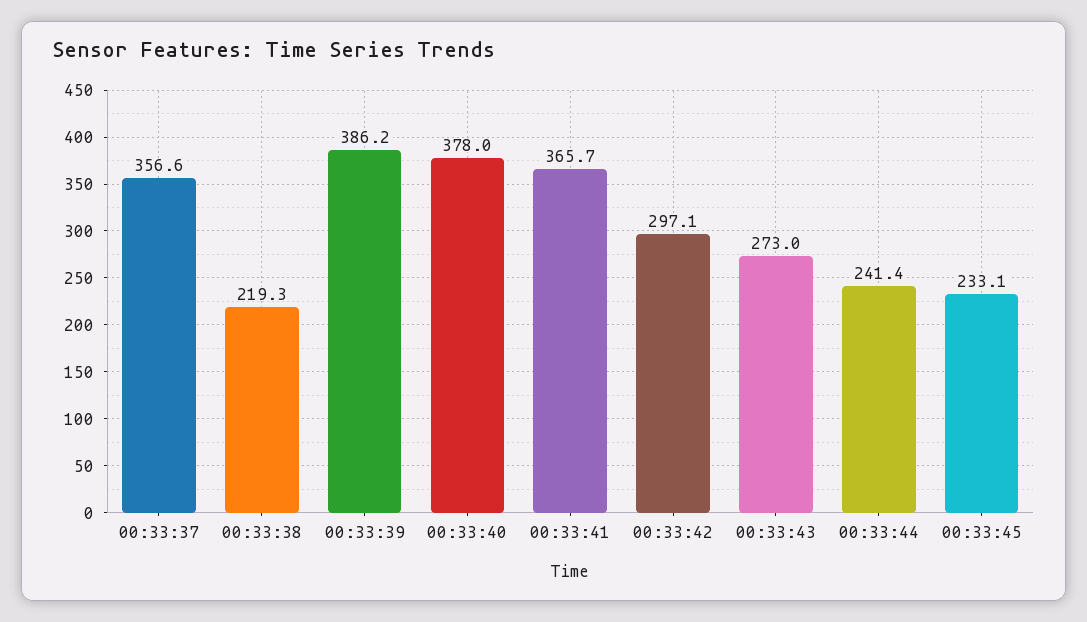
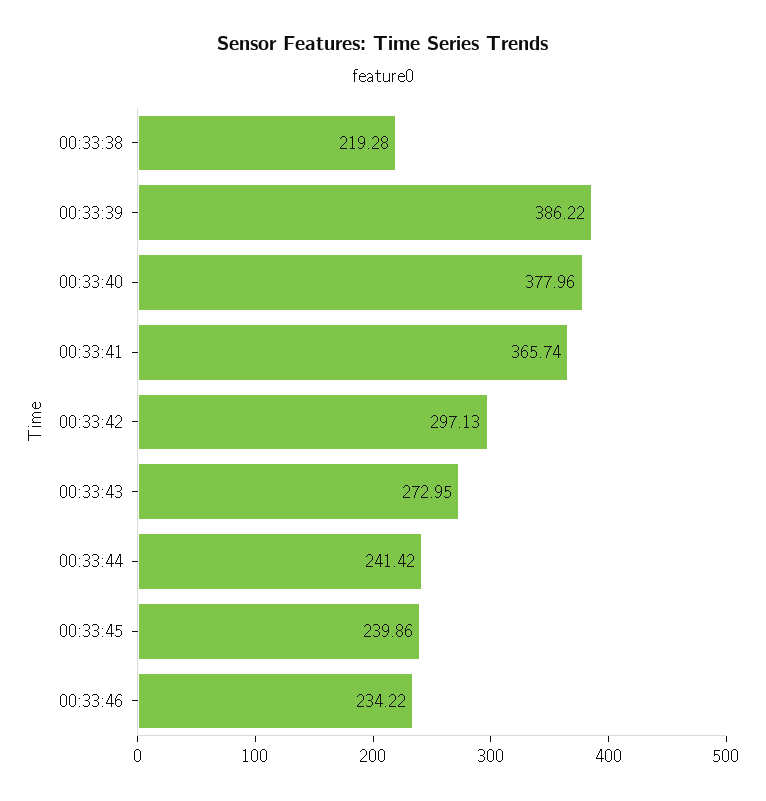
00:33:37: 356.6 -> none
00:33:45: 233.1 -> 239.86
00:33:46: none -> 234.22

